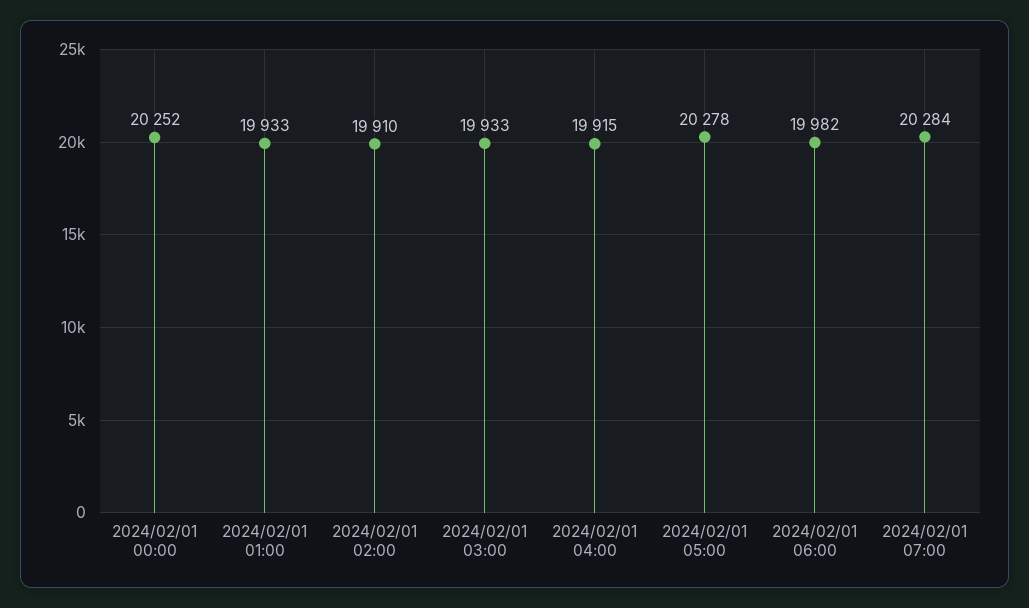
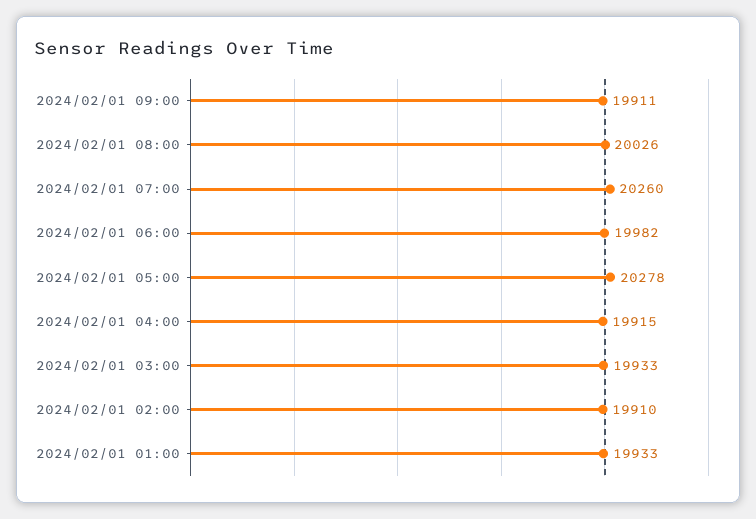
2024/02/01 00:00: 20252 -> none
2024/02/01 07:00: 20284 -> 20260
2024/02/01 09:00: none -> 19911
2024/02/01 08:00: none -> 20026

